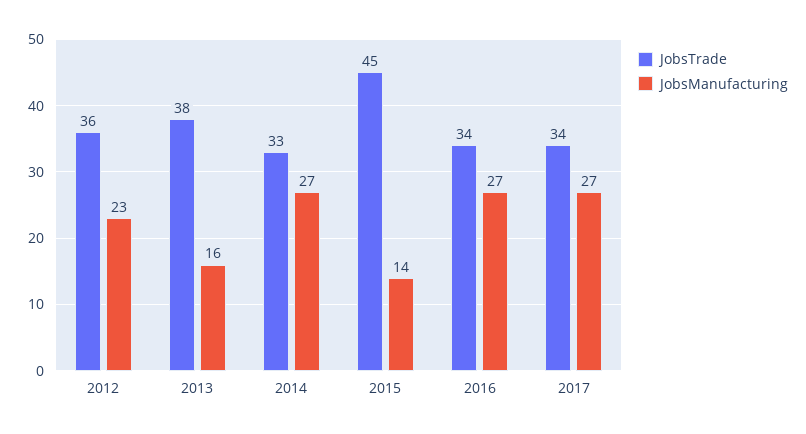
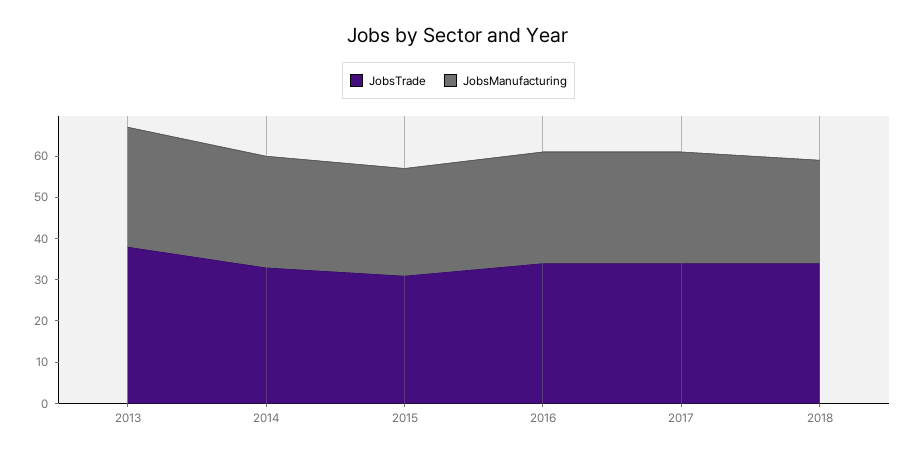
JobsTrade, 2012: 36 -> none
JobsManufacturing, 2012: 23 -> none
JobsManufacturing, 2013: 16 -> 30
JobsTrade, 2015: 45 -> 30
JobsManufacturing, 2015: 14 -> 25
JobsTrade, 2018: none -> 35
JobsManufacturing, 2018: none -> 25

